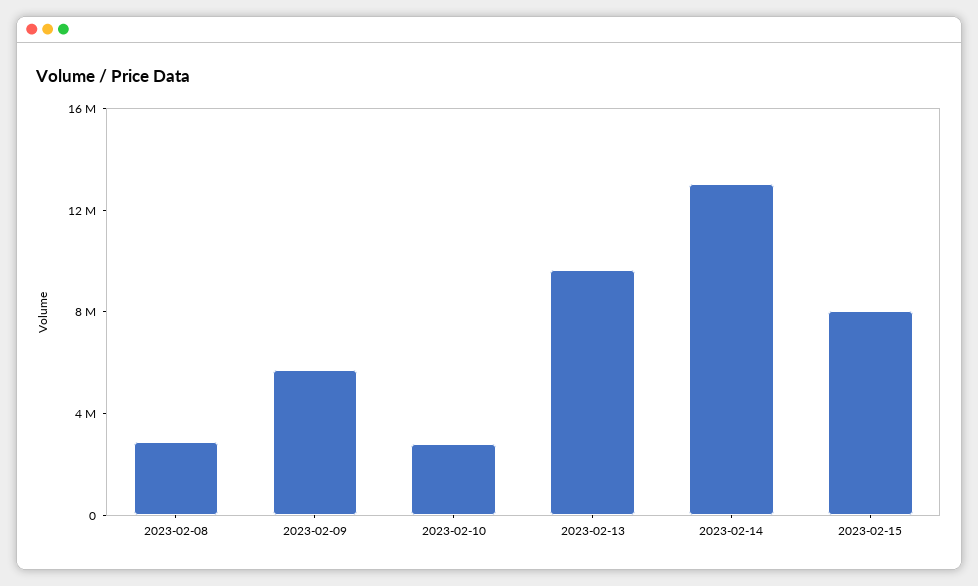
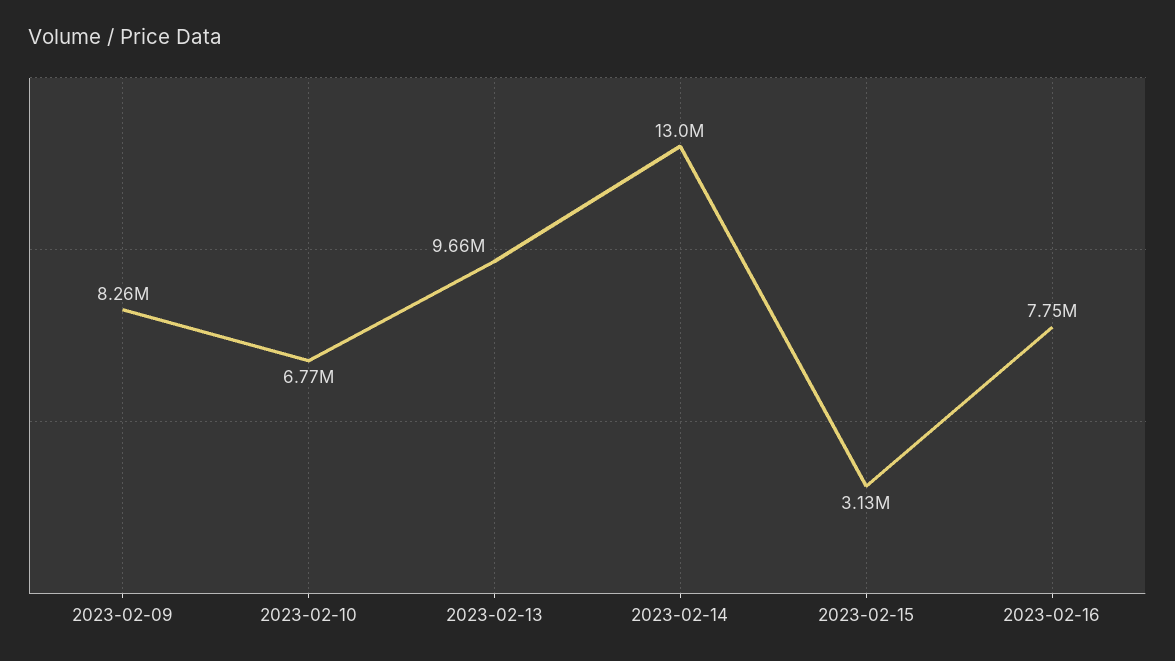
2023-02-08: 3000000 -> none
2023-02-09: 6000000 -> 8260000
2023-02-10: 3000000 -> 6770000
2023-02-15: 8000000 -> 3130000
2023-02-16: none -> 7750000

